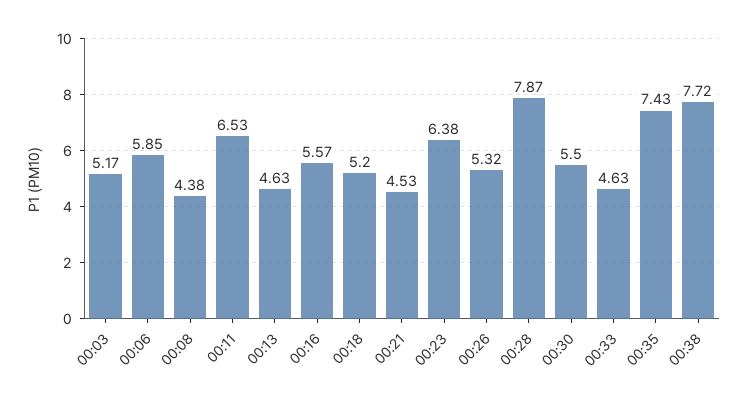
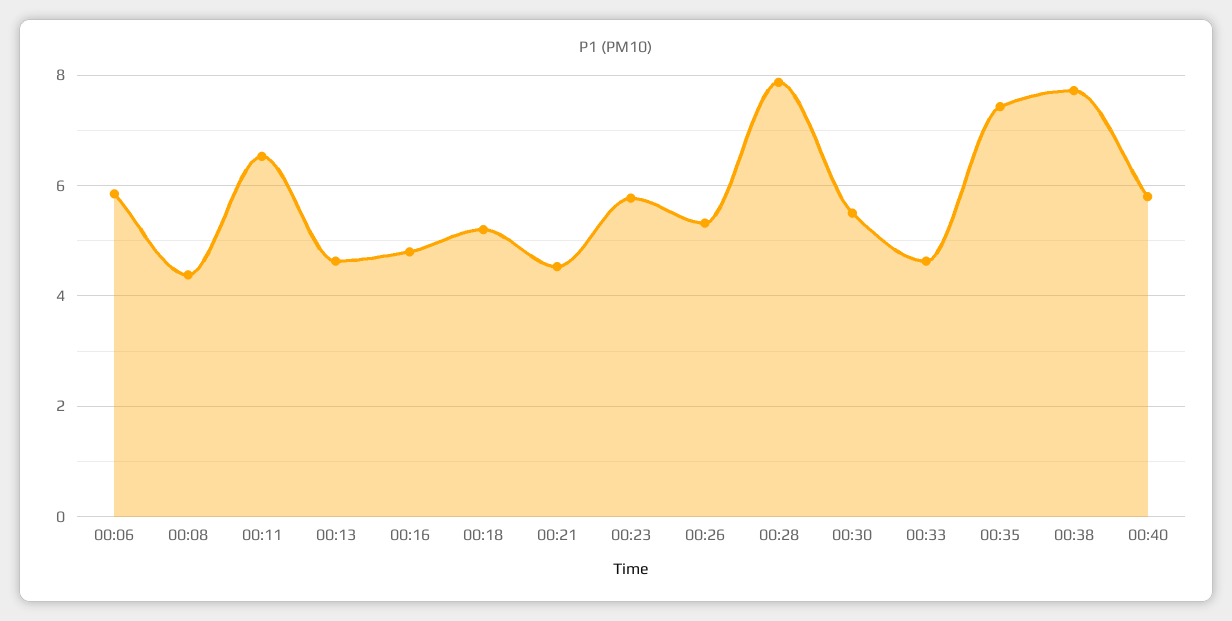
00:03: 5.17 -> none
00:16: 5.57 -> 4.8
00:23: 6.38 -> 5.8
00:40: none -> 5.8

